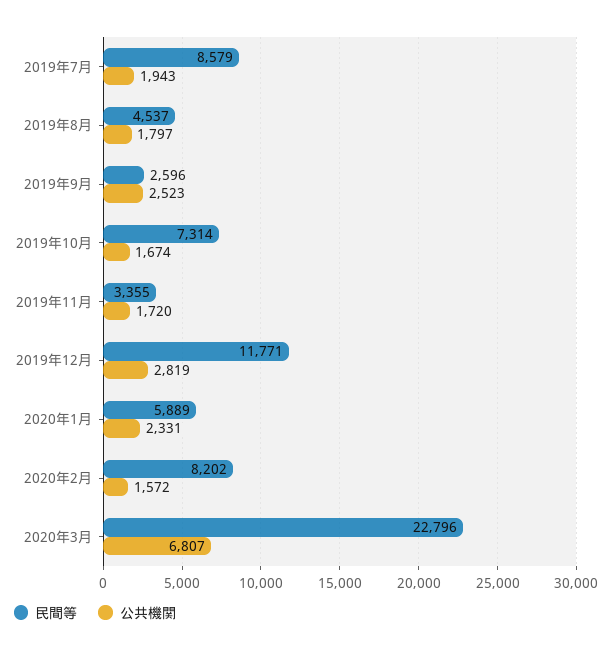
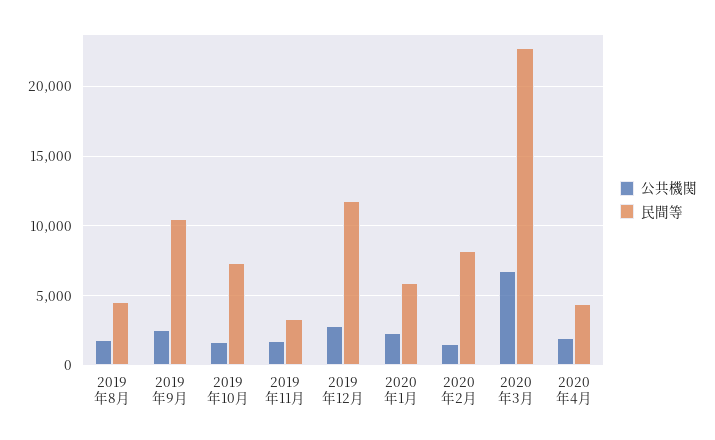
民間等, 2019年7月: 8579 -> none
公共機関, 2019年7月: 1943 -> none
民間等, 2019年9月: 2596 -> 10500
公共機関, 2020年4月: none -> 2000
民間等, 2020年4月: none -> 4500

